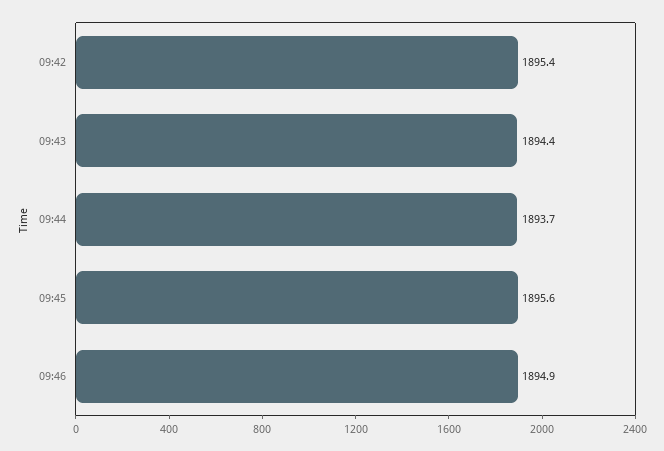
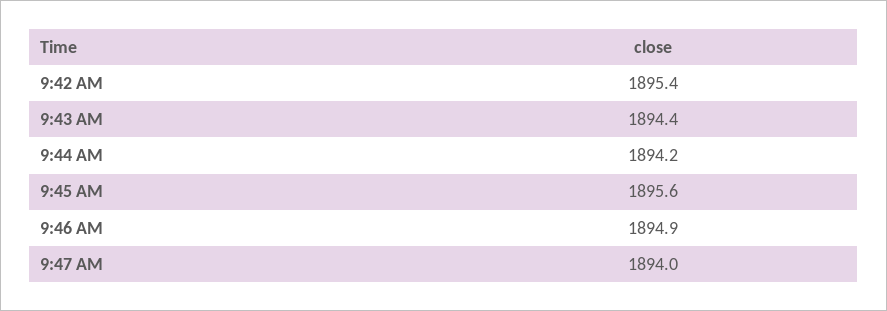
09:44: 1893.7 -> 1894.2
9:47 AM: none -> 1894

